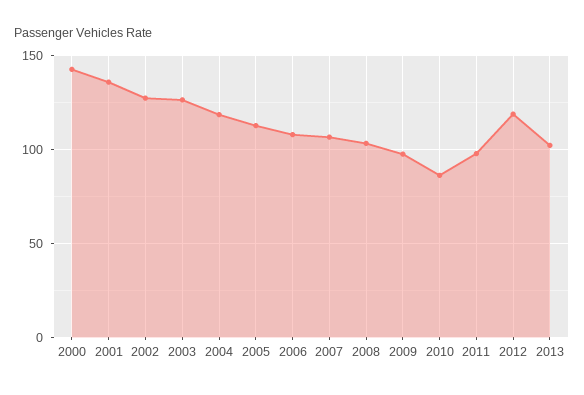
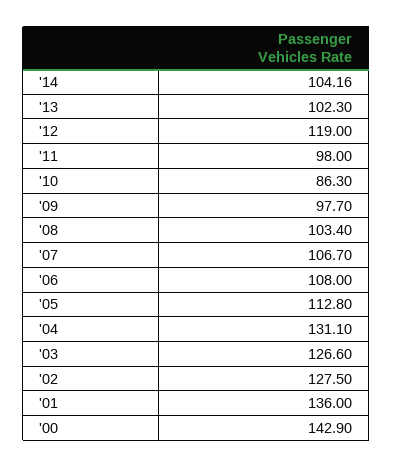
2004: 120 -> 131.1
'14: none -> 104.16

